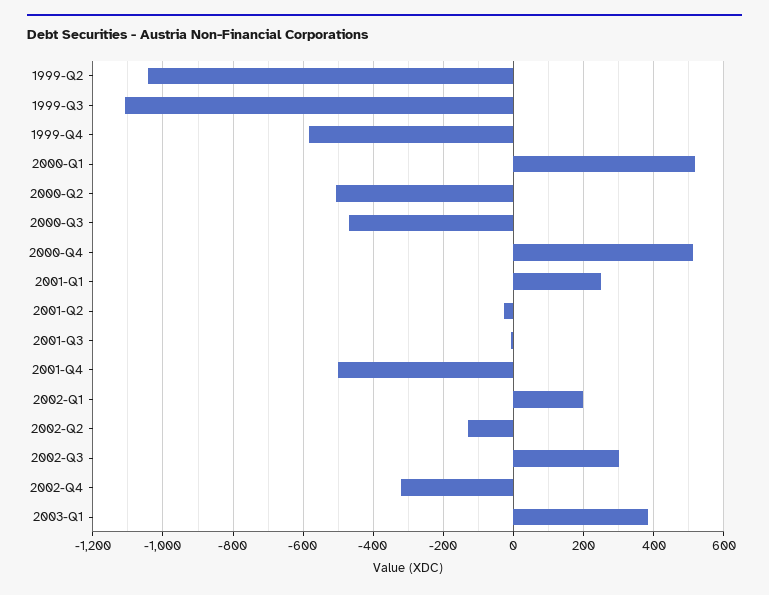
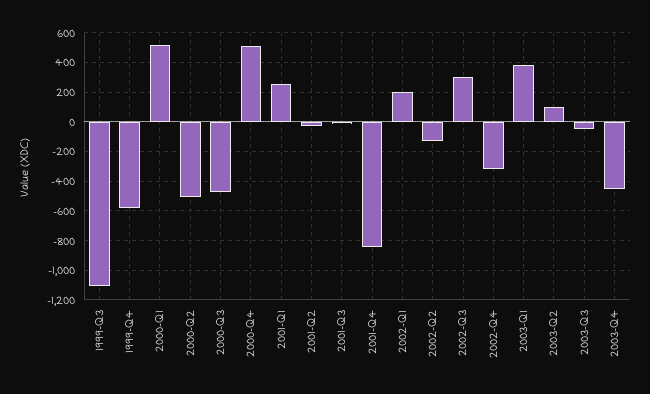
1999-Q2: -1040 -> none
2001-Q4: -500 -> -850
2003-Q2: none -> 100
2003-Q3: none -> -50
2003-Q4: none -> -450

